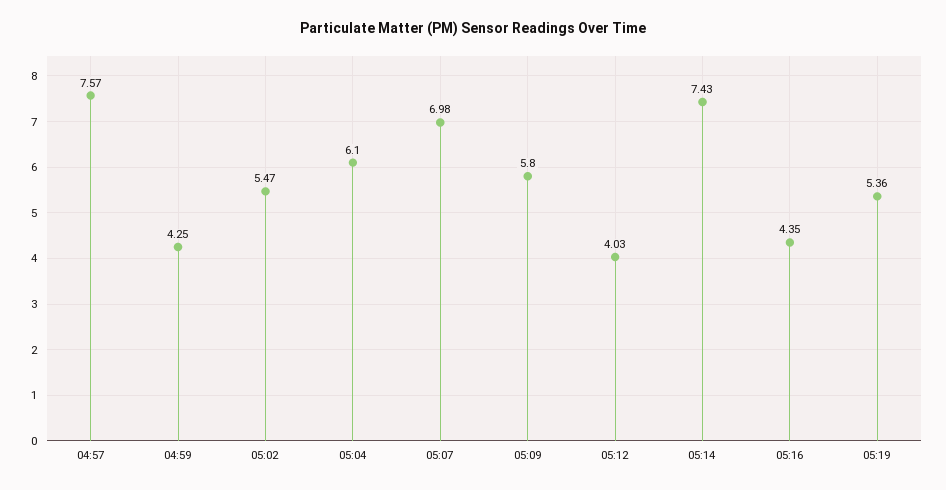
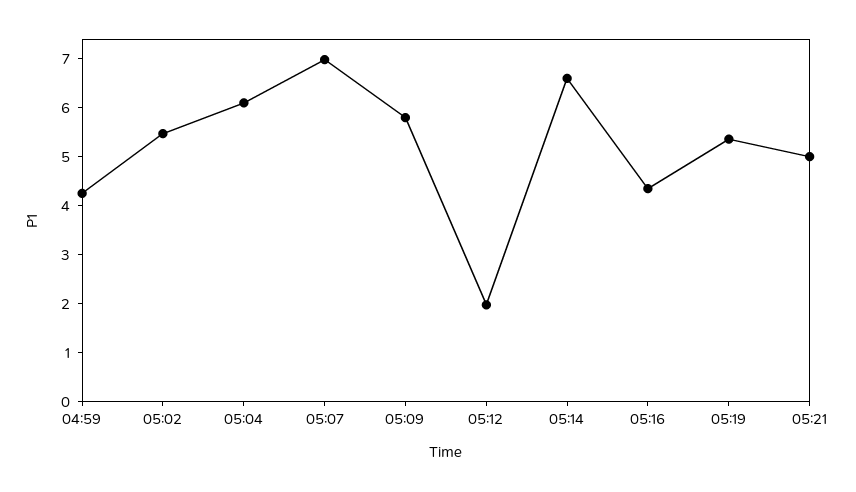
04:57: 7.57 -> none
05:12: 4.03 -> 2
05:14: 7.43 -> 6.6
05:21: none -> 5

